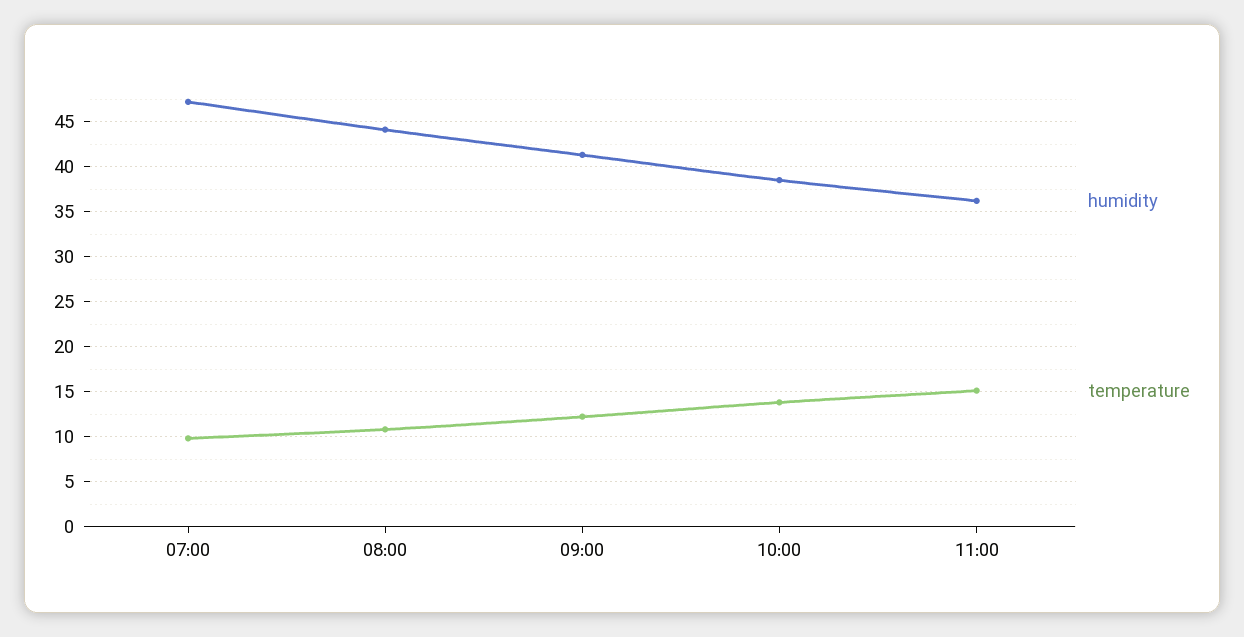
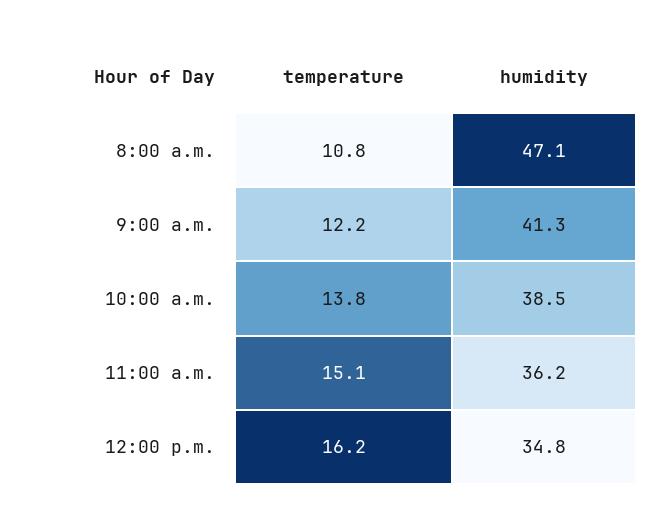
humidity, 07:00: 47 -> none
temperature, 07:00: 10 -> none
humidity, 08:00: 44 -> 47.1
temperature, 12:00 p.m.: none -> 16.2
humidity, 12:00 p.m.: none -> 34.8

